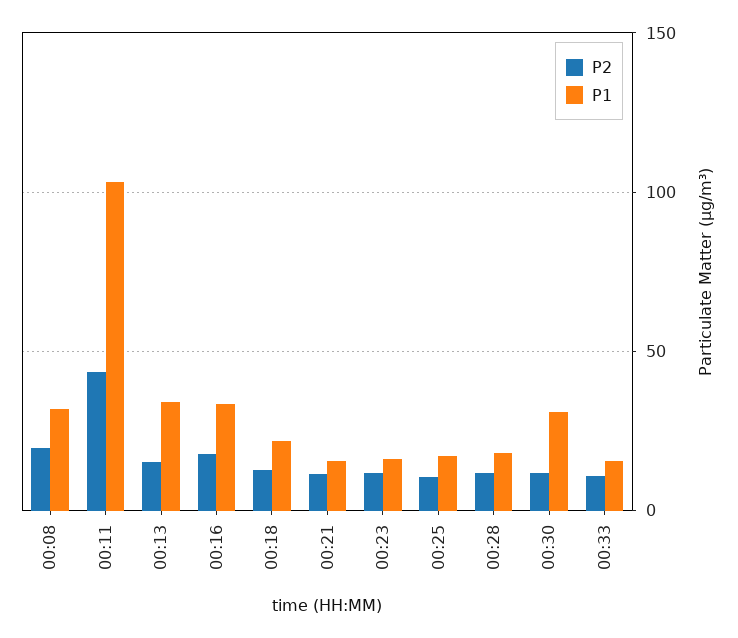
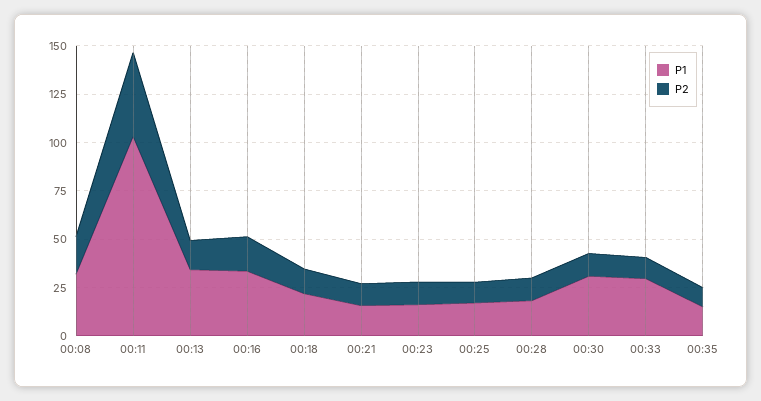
P1, 00:33: 15 -> 30
P1, 00:35: none -> 15
P2, 00:35: none -> 10

